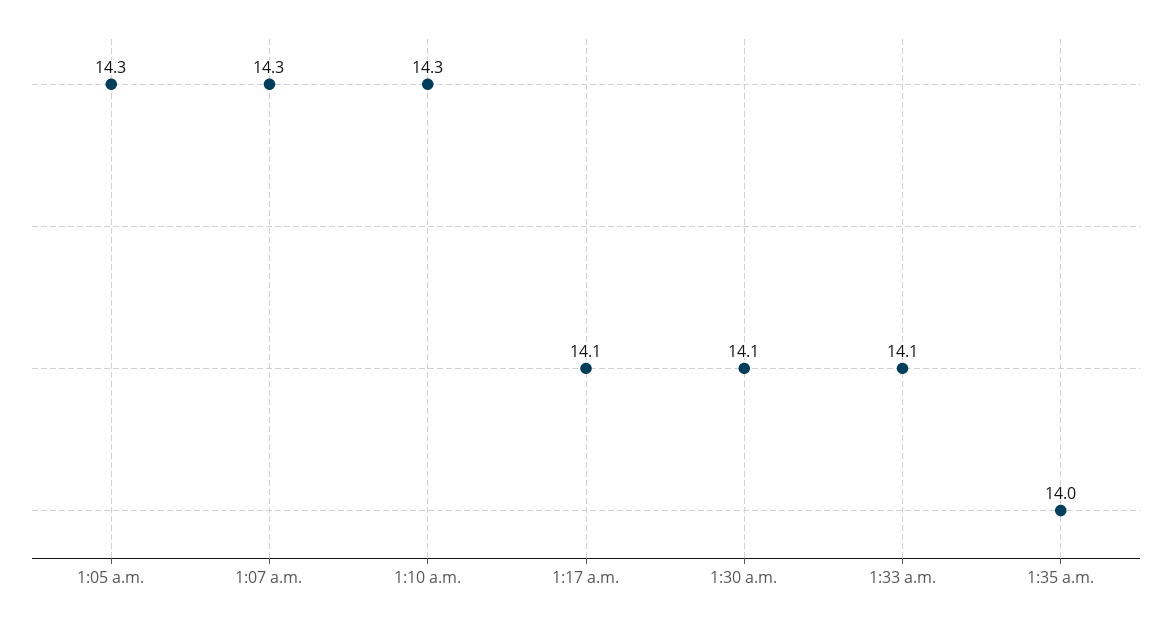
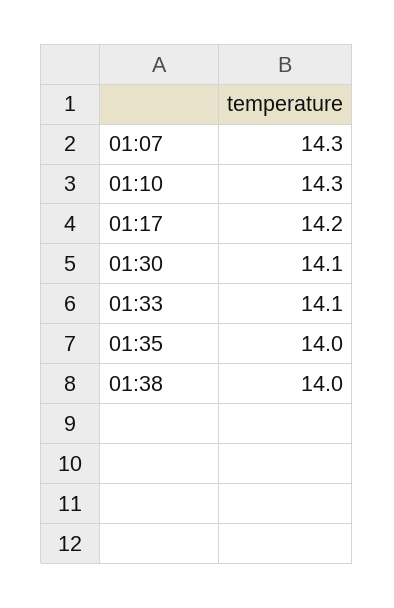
1:05 a.m.: 14.3 -> none
1:17 a.m.: 14.1 -> 14.2
01:38: none -> 14

